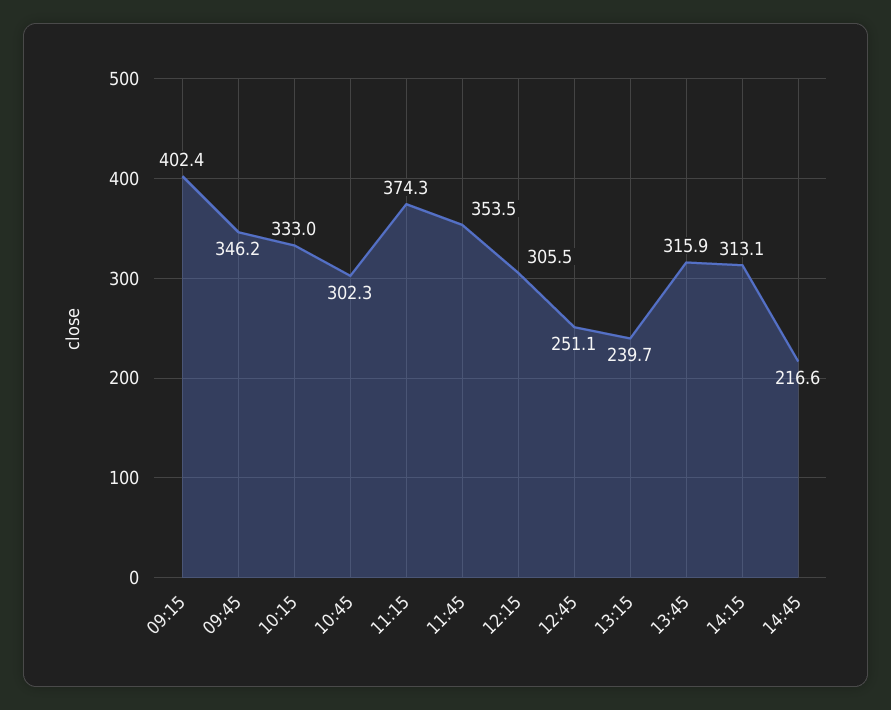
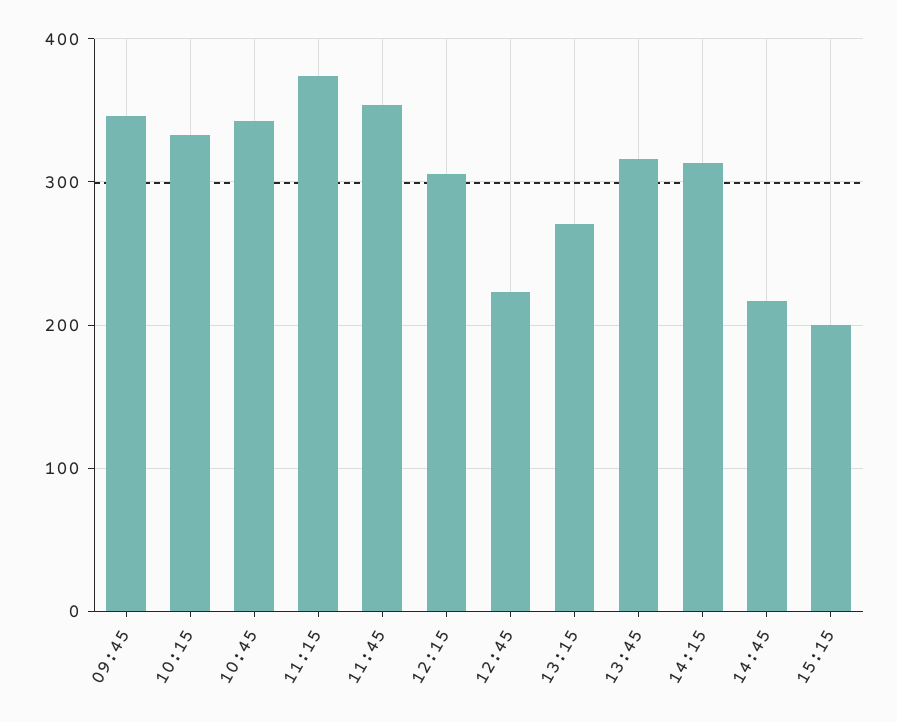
09:15: 402.4 -> none
10:45: 302.3 -> 340
12:45: 251.1 -> 220
13:15: 239.7 -> 270
15:15: none -> 200

